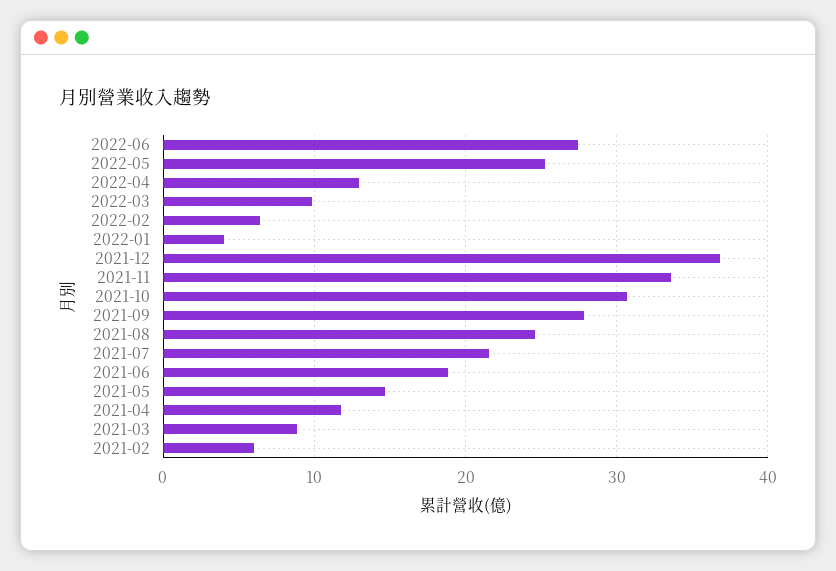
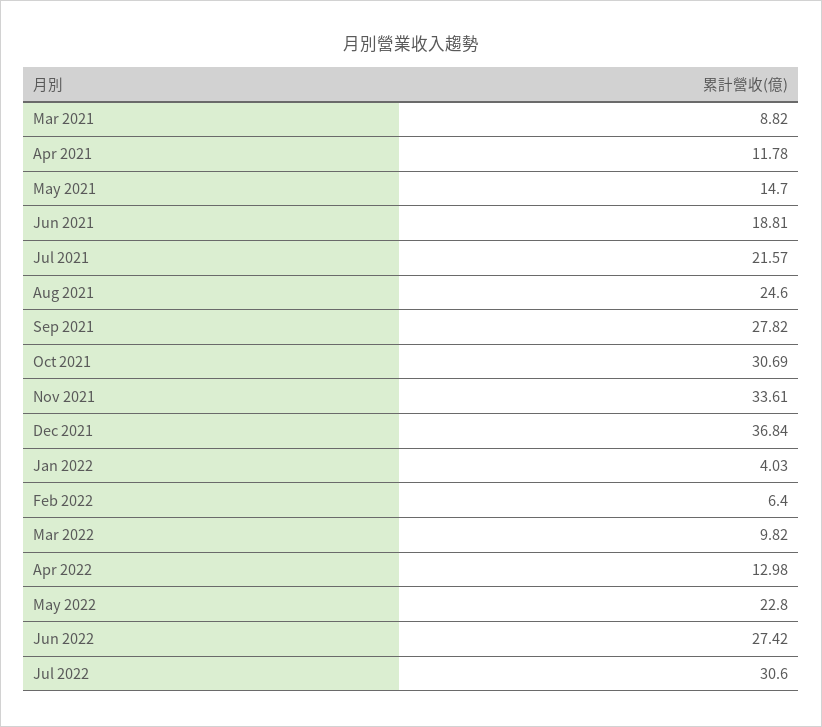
2022-05: 25 -> 22.8
2021-02: 6 -> none
Jul 2022: none -> 30.6

